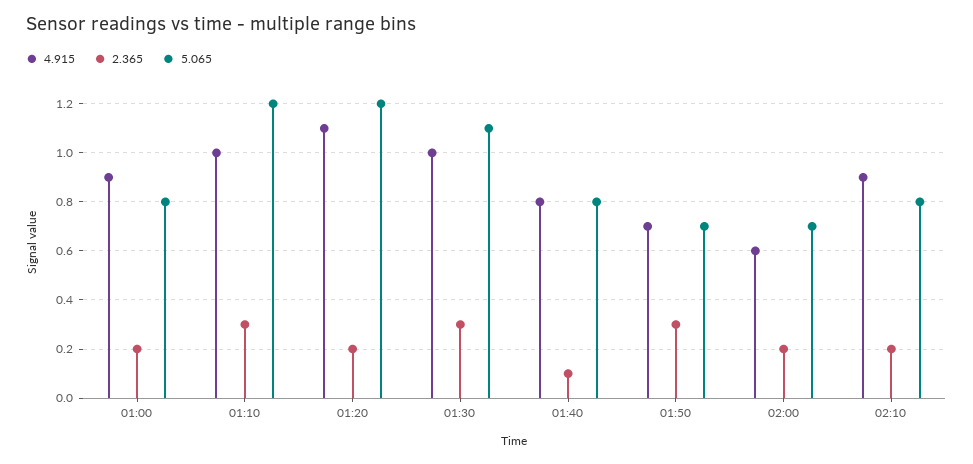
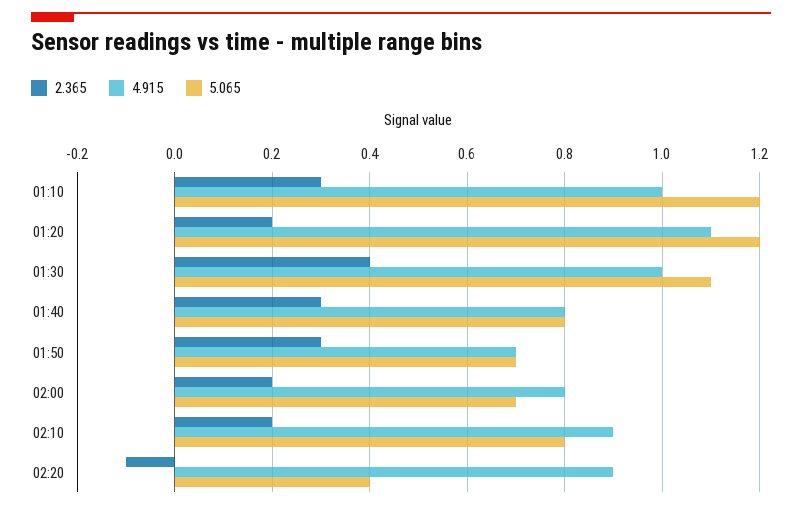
4.915, 01:00: 0.9 -> none
2.365, 01:00: 0.2 -> none
5.065, 01:00: 0.8 -> none
2.365, 01:30: 0.3 -> 0.4
2.365, 01:40: 0.1 -> 0.3
4.915, 02:00: 0.6 -> 0.8
2.365, 02:20: none -> -0.1
4.915, 02:20: none -> 0.9
5.065, 02:20: none -> 0.4

